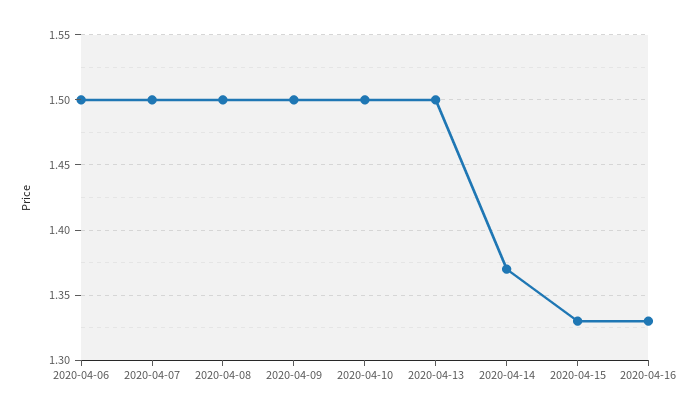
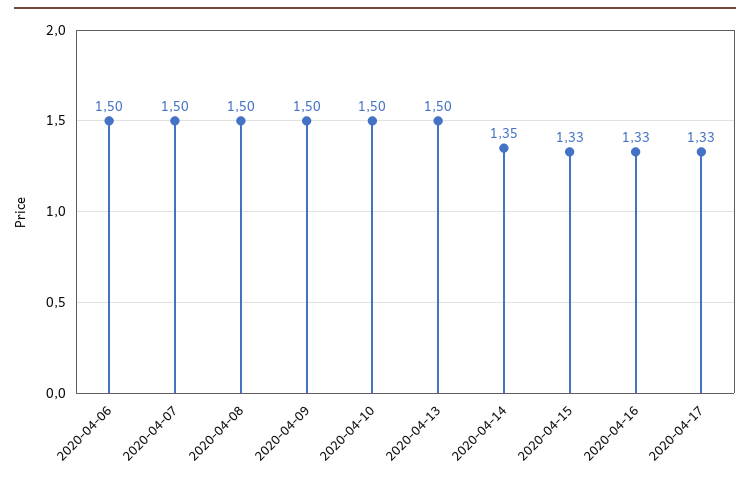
2020-04-14: 1.37 -> 1.35
2020-04-17: none -> 1.33

